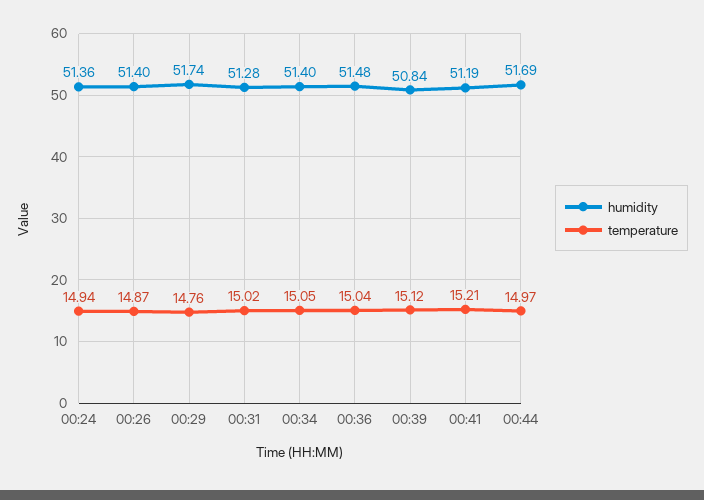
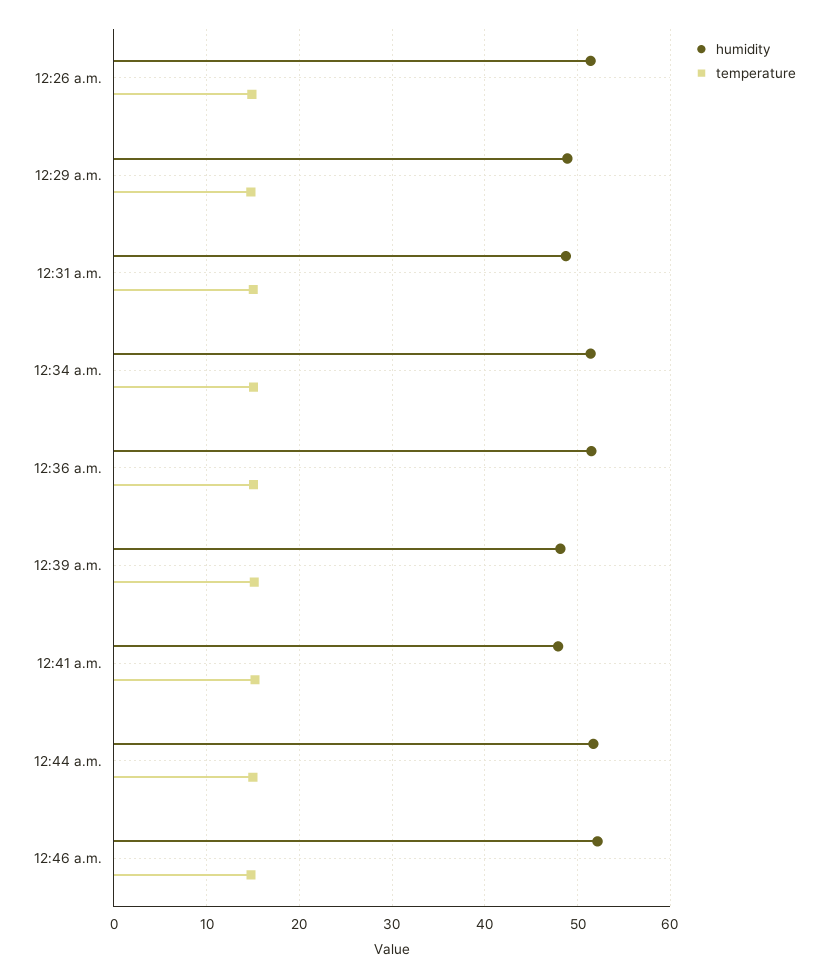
humidity, 00:24: 51.36 -> none
temperature, 00:24: 14.94 -> none
humidity, 00:29: 51.74 -> 49
humidity, 00:31: 51.28 -> 49
humidity, 00:39: 50.84 -> 48
humidity, 00:41: 51.19 -> 48
humidity, 12:46 a.m.: none -> 52
temperature, 12:46 a.m.: none -> 15

